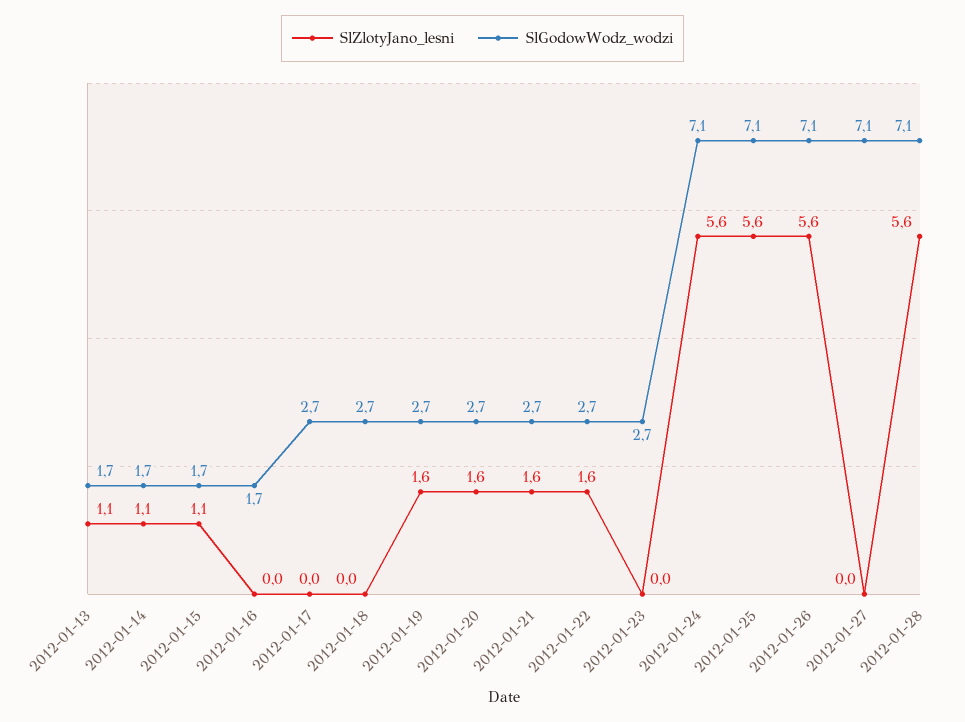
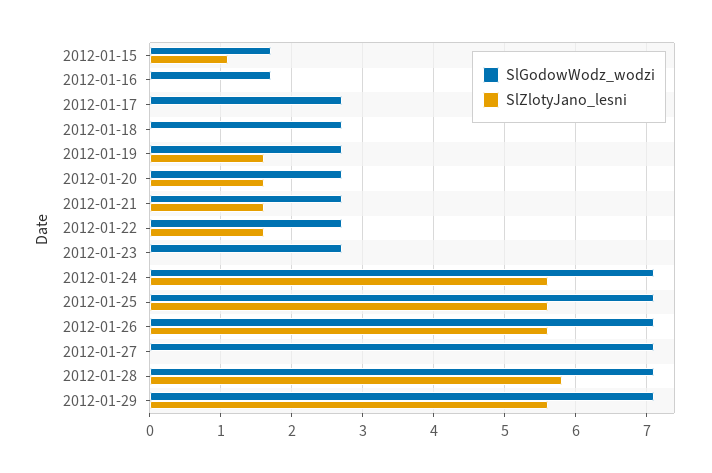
SlZlotyJano_lesni, 2012-01-13: 1.1 -> none
SlGodowWodz_wodzi, 2012-01-13: 1.7 -> none
SlZlotyJano_lesni, 2012-01-14: 1.1 -> none
SlGodowWodz_wodzi, 2012-01-14: 1.7 -> none
SlZlotyJano_lesni, 2012-01-28: 5.6 -> 5.8
SlGodowWodz_wodzi, 2012-01-29: none -> 7.1
SlZlotyJano_lesni, 2012-01-29: none -> 5.6

